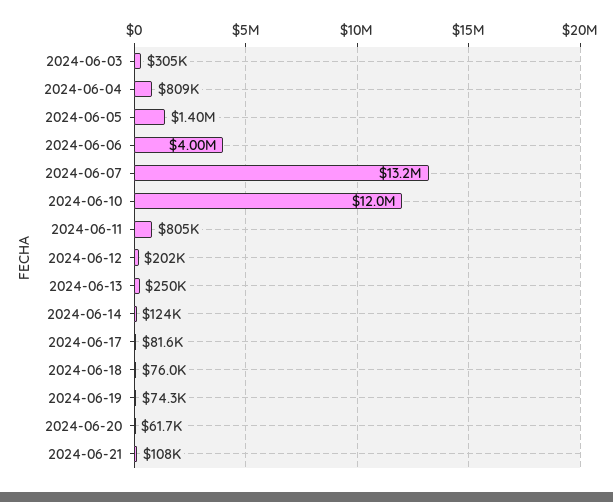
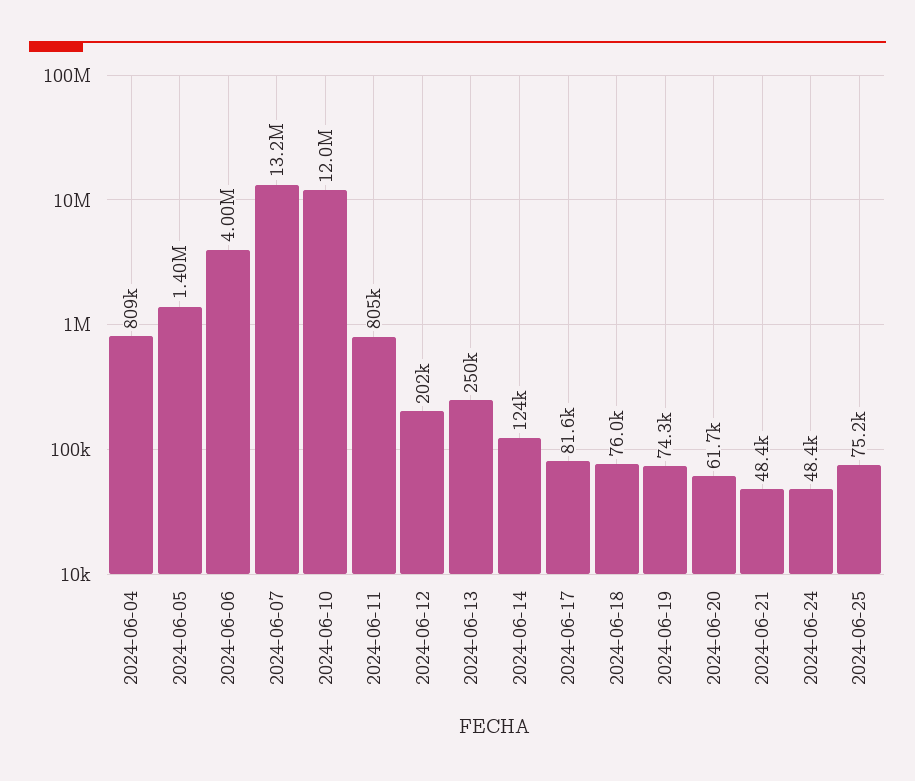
2024-06-03: 305000 -> none
2024-06-21: 108000 -> 48400
2024-06-24: none -> 48400
2024-06-25: none -> 75200

